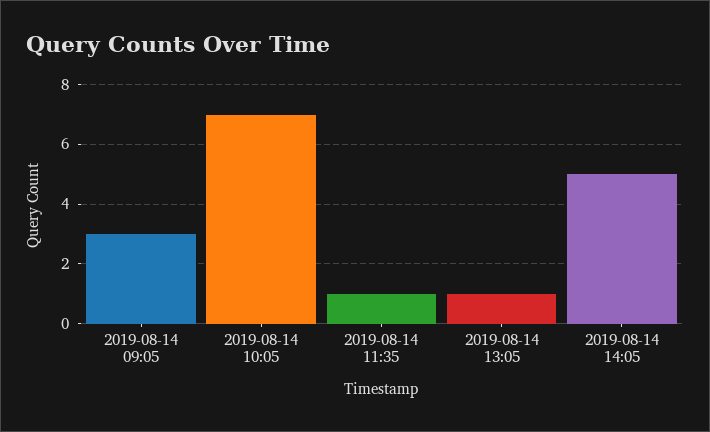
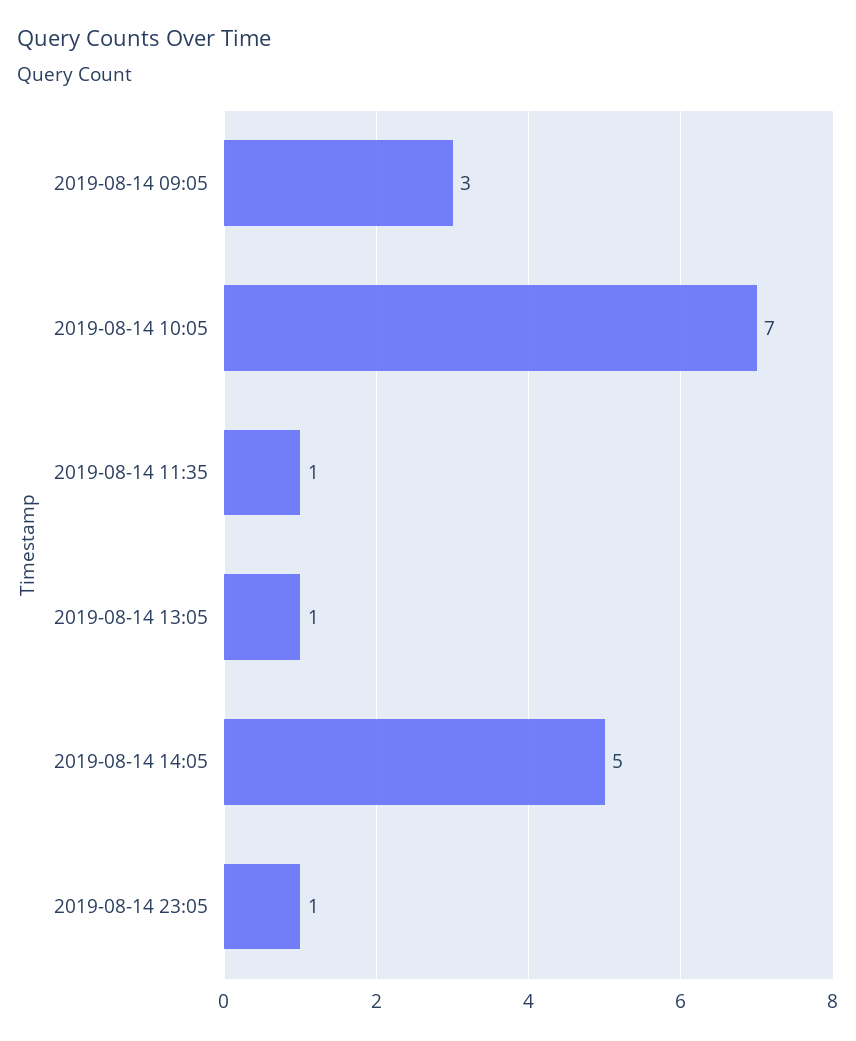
2019-08-14 23:05: none -> 1

